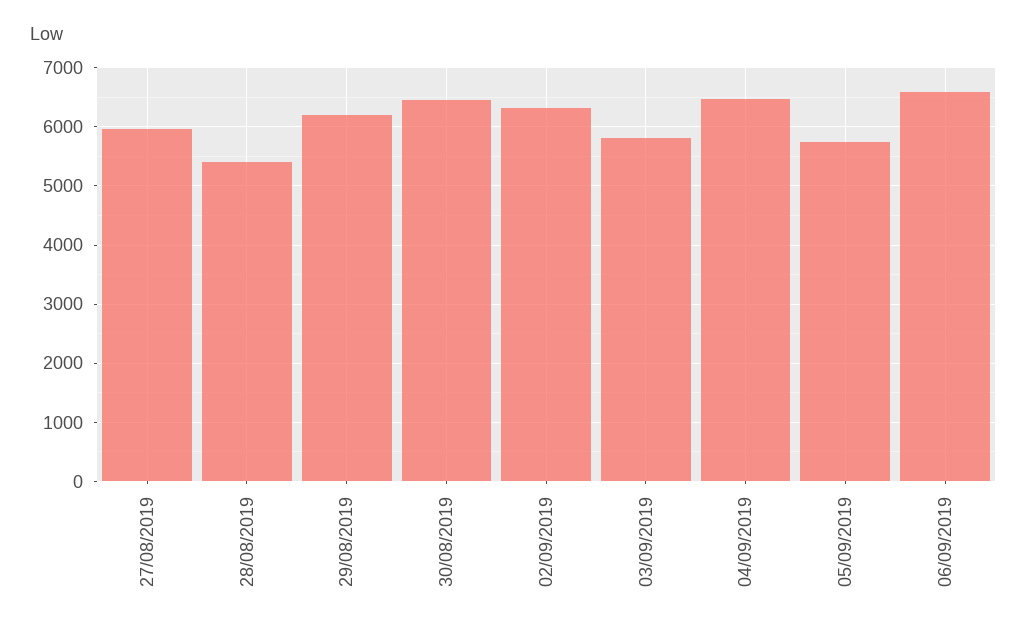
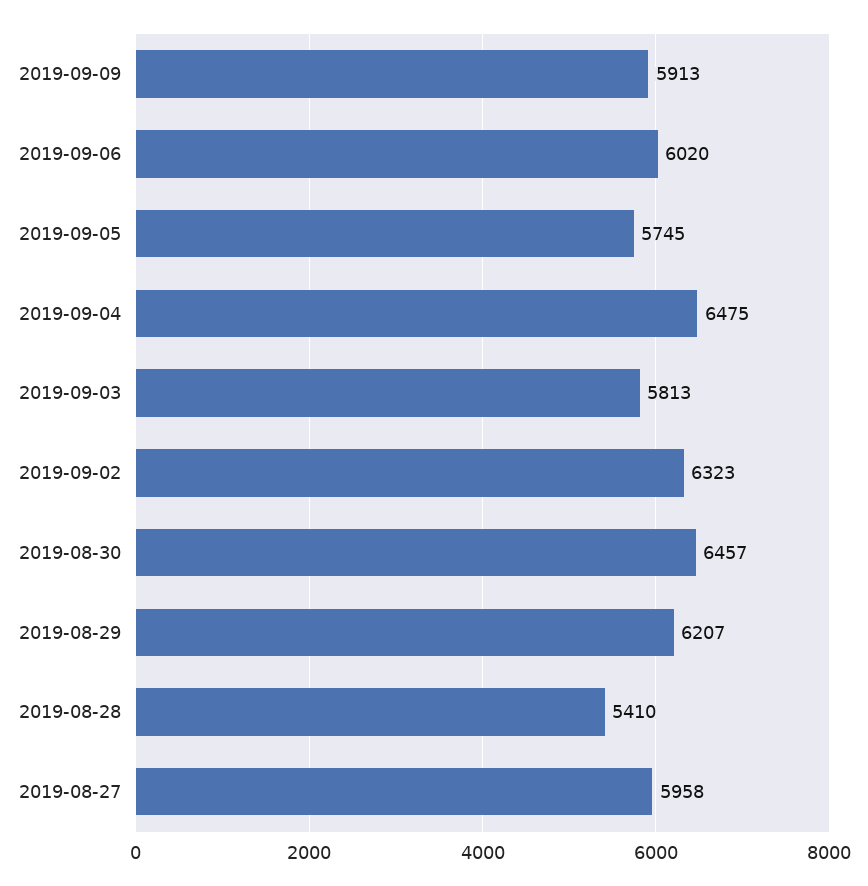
06/09/2019: 6600 -> 6020
2019-09-09: none -> 5913

